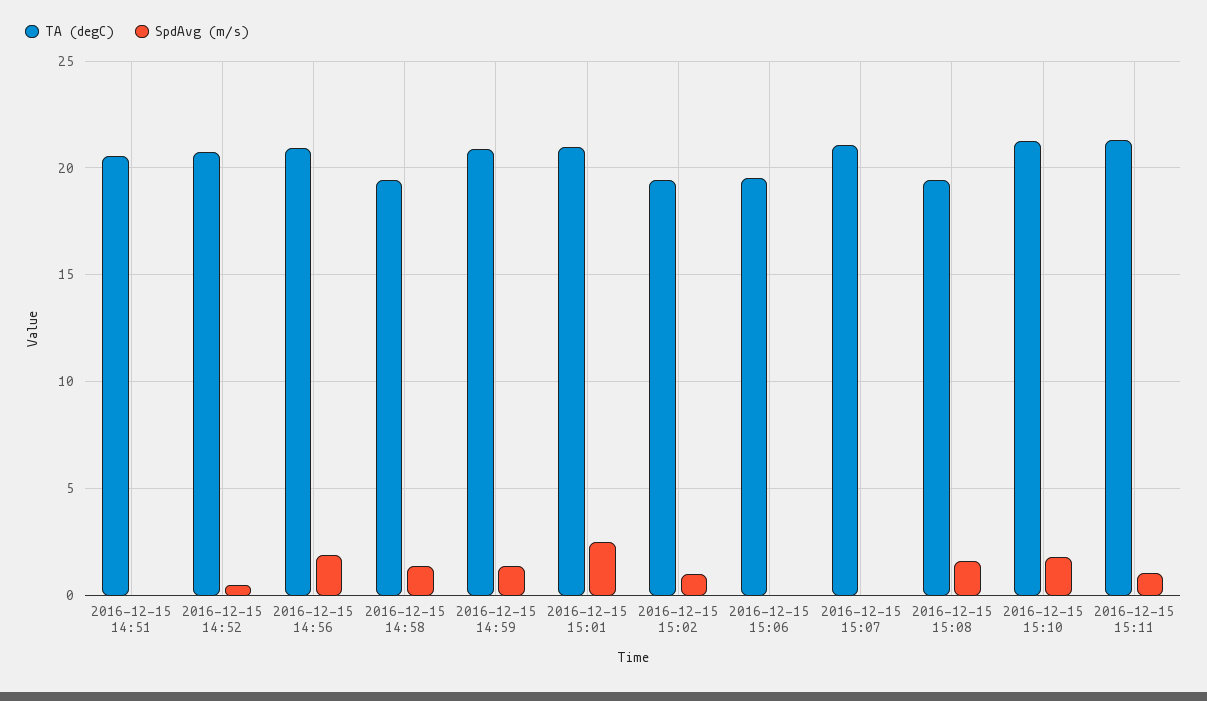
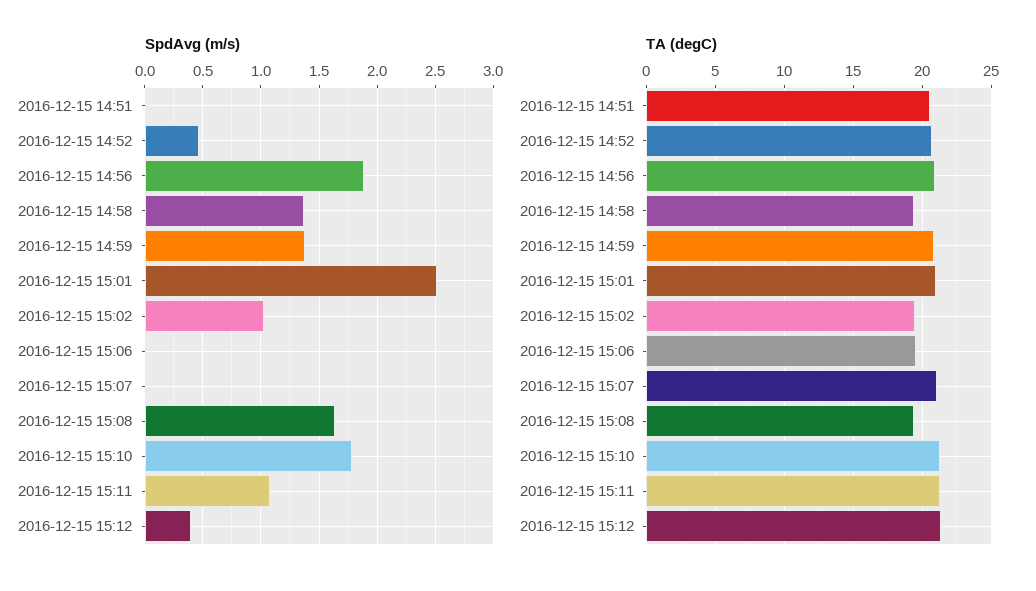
SpdAvg (m/s), 2016-12-15 15:12: none -> 0.4
TA (degC), 2016-12-15 15:12: none -> 21.5

